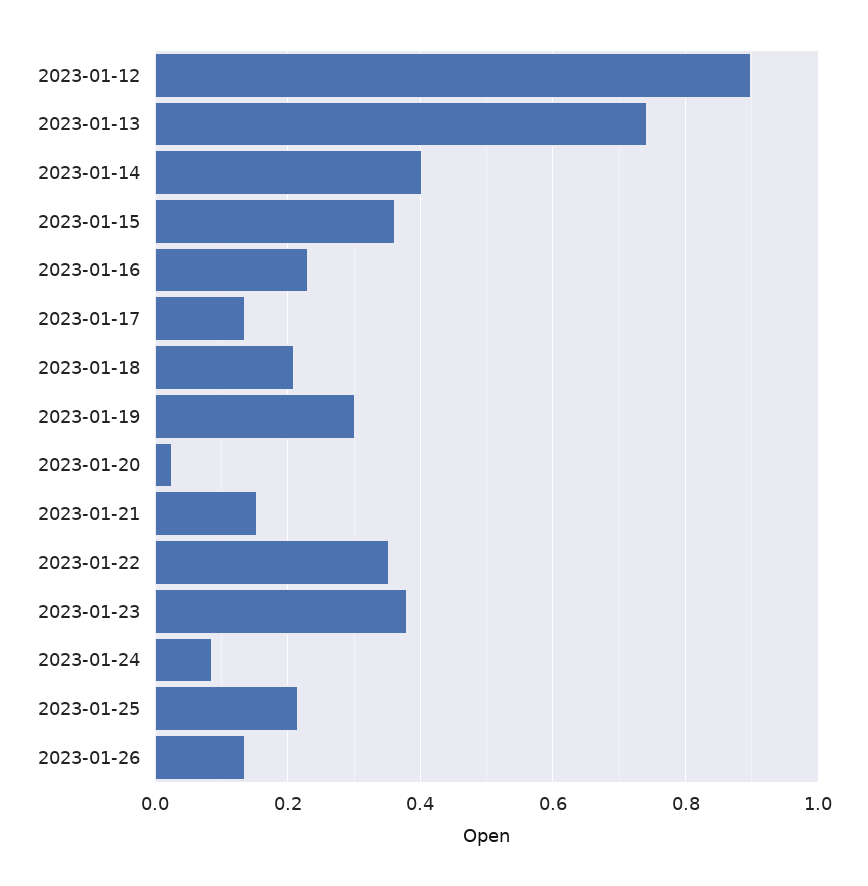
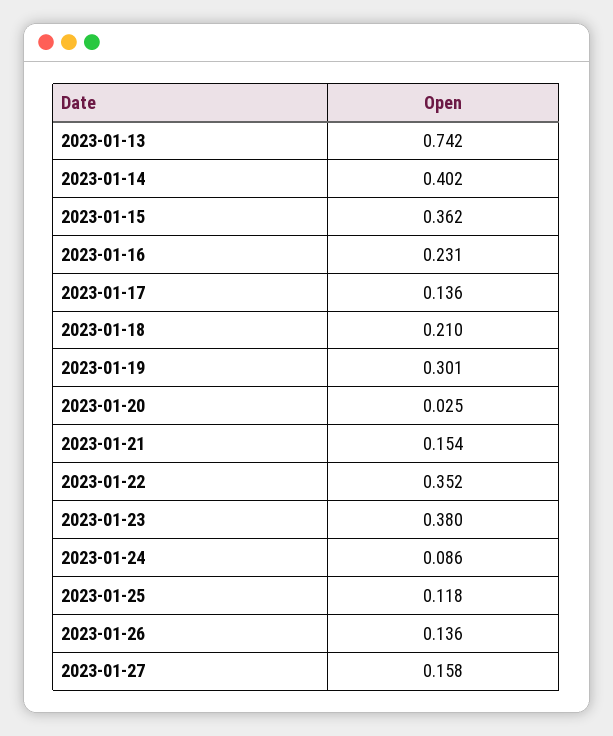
2023-01-12: 0.9 -> none
2023-01-25: 0.22 -> 0.118
2023-01-27: none -> 0.158

